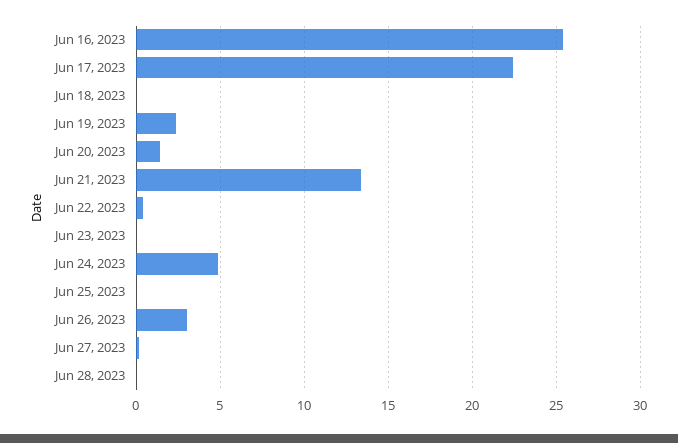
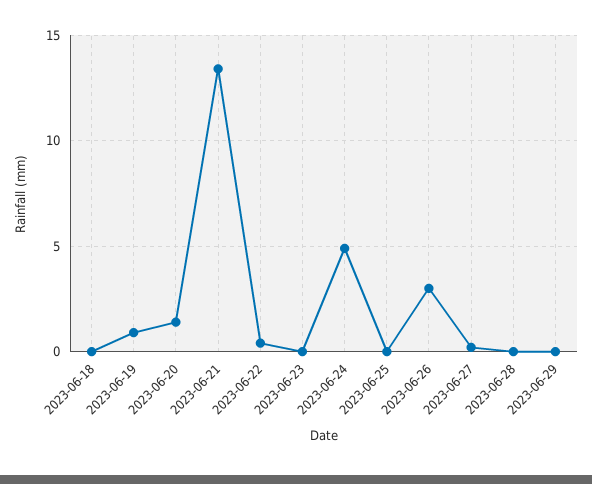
Jun 16, 2023: 25.5 -> none
Jun 17, 2023: 22.5 -> none
Jun 19, 2023: 2.5 -> 1
2023-06-29: none -> 0

